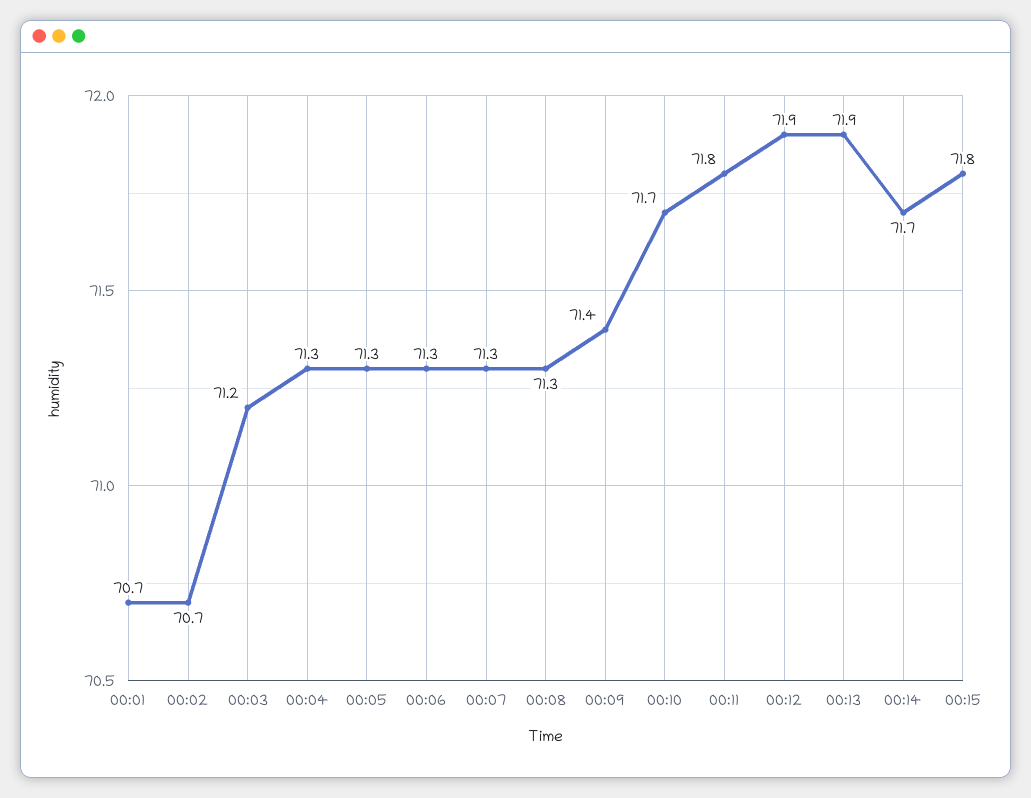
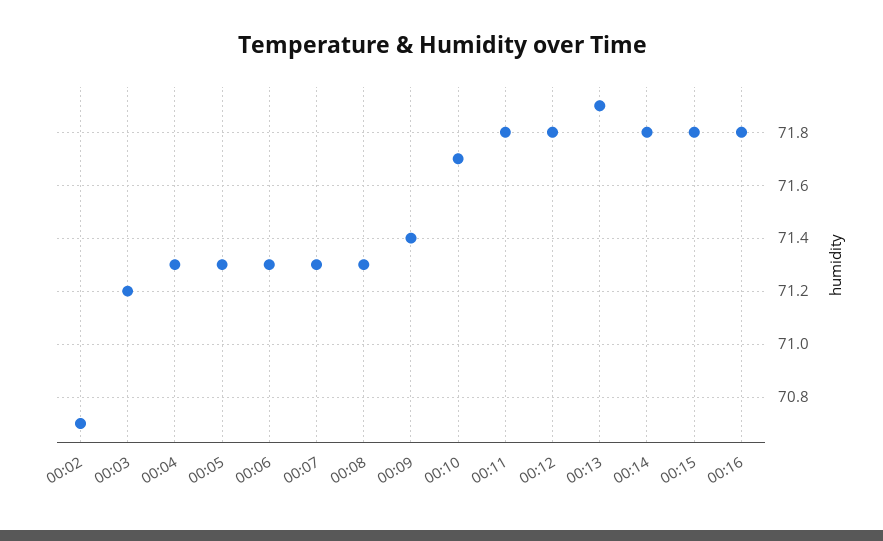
00:01: 70.7 -> none
00:12: 71.9 -> 71.8
00:14: 71.7 -> 71.8
00:16: none -> 71.8

